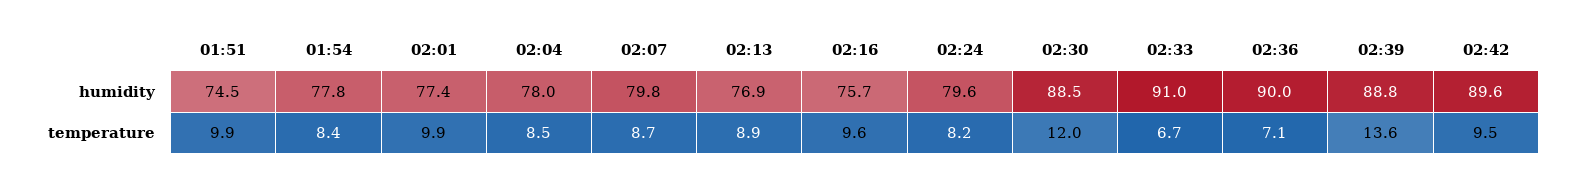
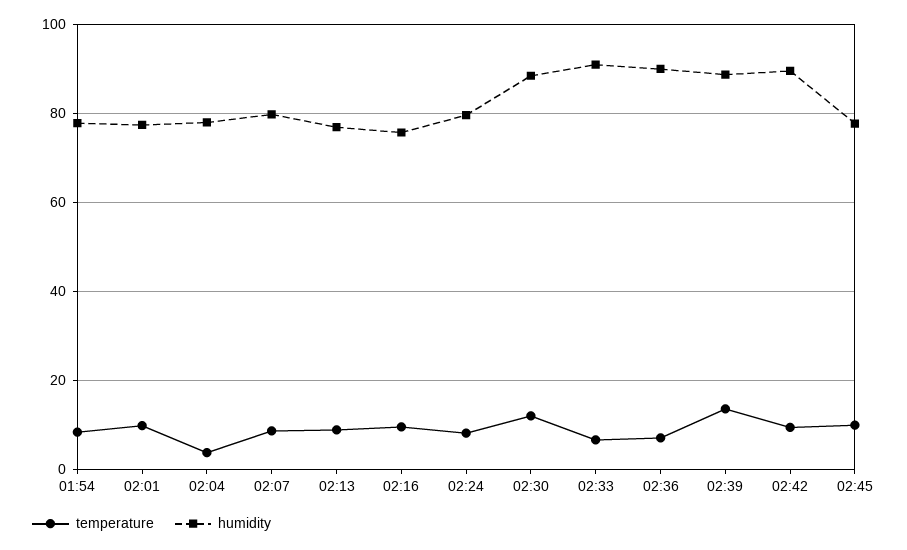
humidity, 01:51: 74.5 -> none
temperature, 01:51: 9.9 -> none
temperature, 02:04: 8.5 -> 4
temperature, 02:45: none -> 10
humidity, 02:45: none -> 78

